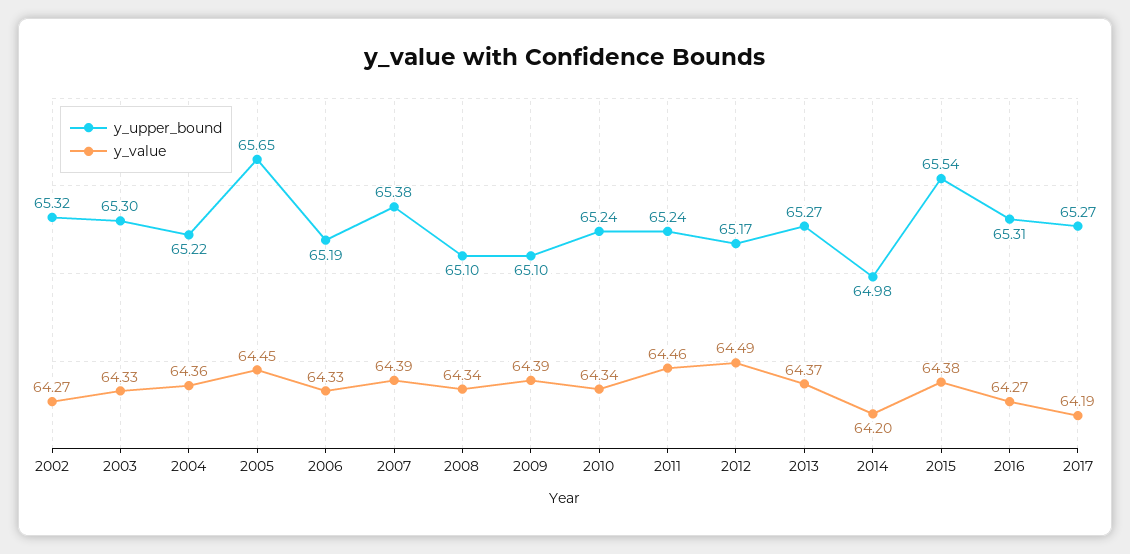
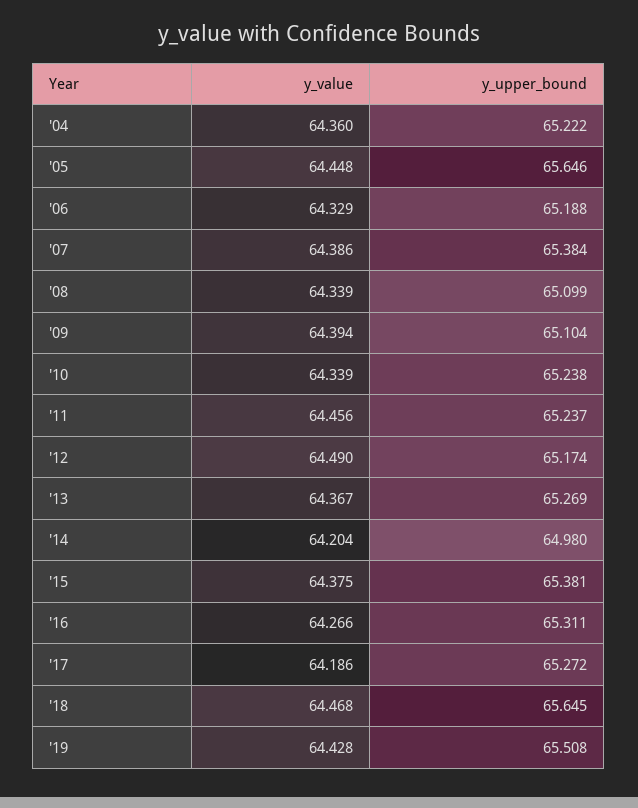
y_upper_bound, 2002: 65.32 -> none
y_value, 2002: 64.27 -> none
y_upper_bound, 2003: 65.3 -> none
y_value, 2003: 64.33 -> none
y_upper_bound, 2015: 65.54 -> 65.381
y_value, '18: none -> 64.468
y_upper_bound, '18: none -> 65.645
y_value, '19: none -> 64.428
y_upper_bound, '19: none -> 65.508

